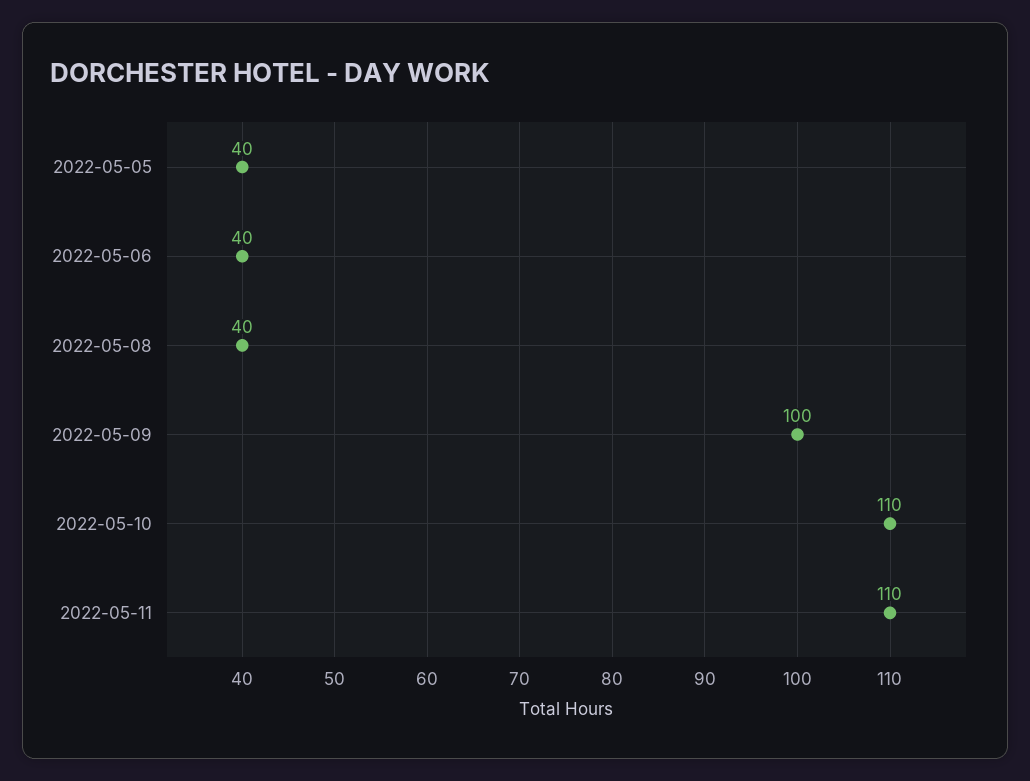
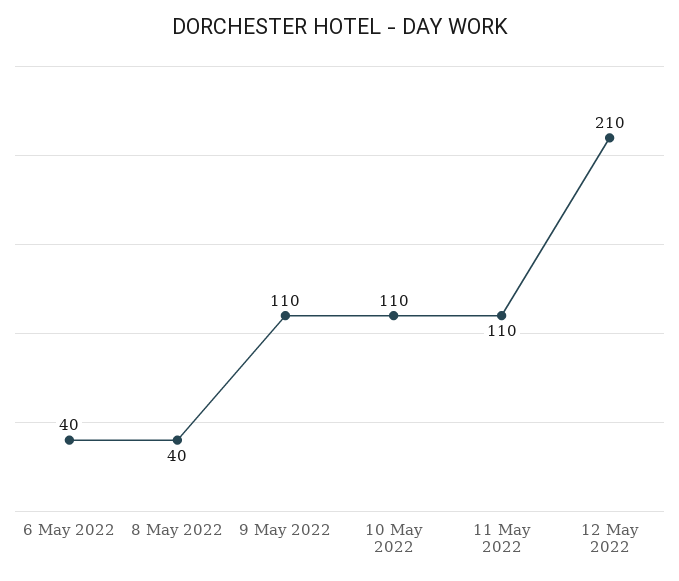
2022-05-05: 40 -> none
2022-05-09: 100 -> 110
12 May 2022: none -> 210

